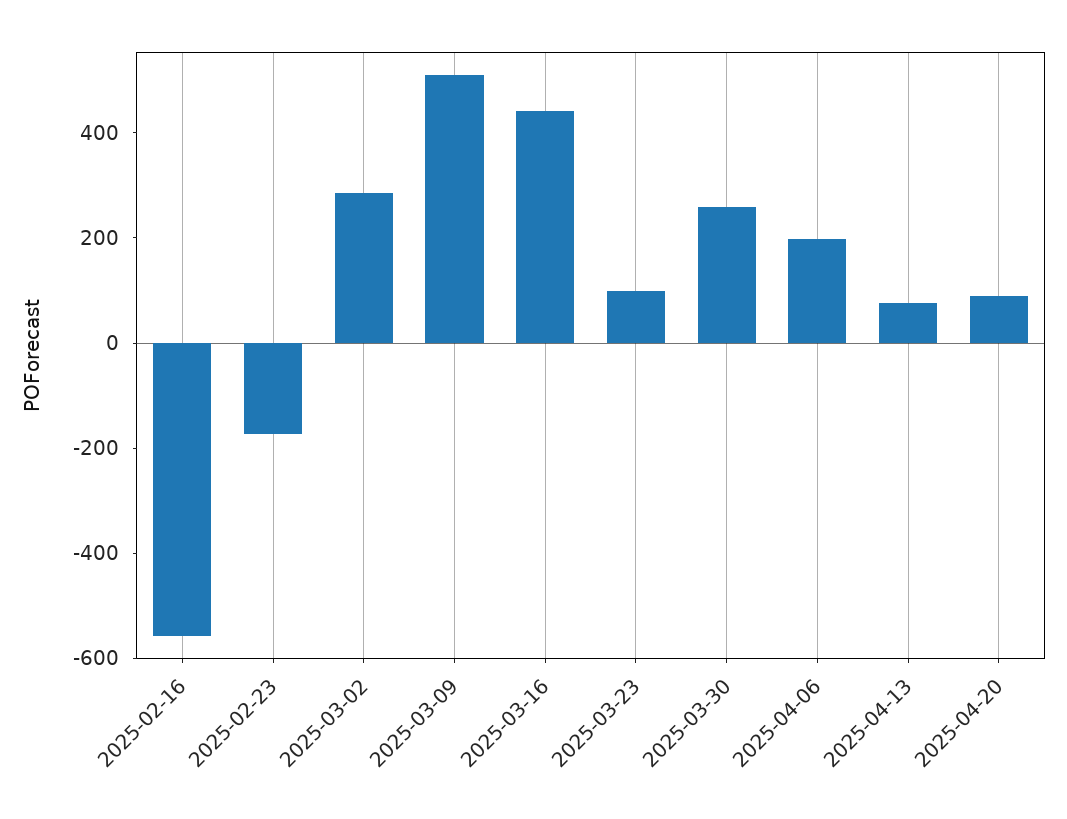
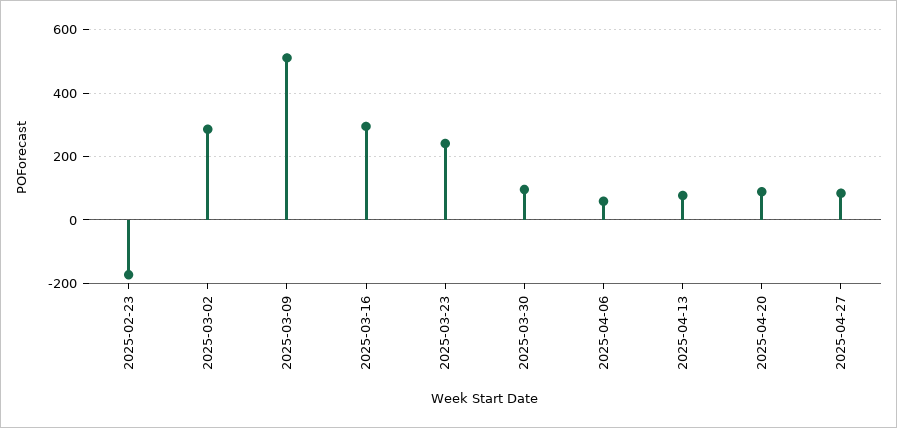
2025-02-16: -550 -> none
2025-03-16: 450 -> 300
2025-03-23: 100 -> 240
2025-03-30: 250 -> 100
2025-04-06: 200 -> 60
2025-04-27: none -> 80

